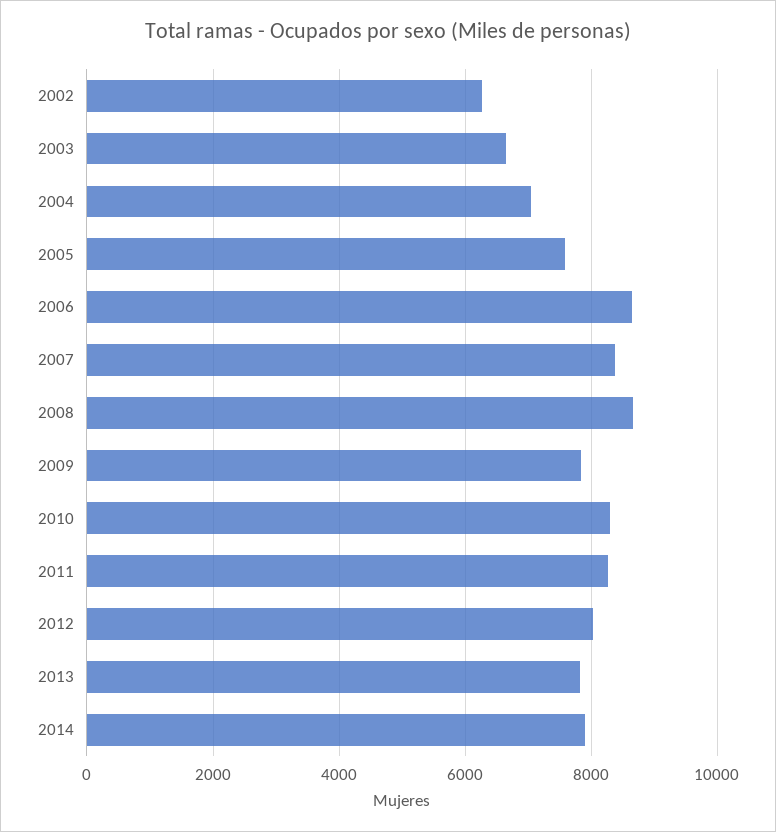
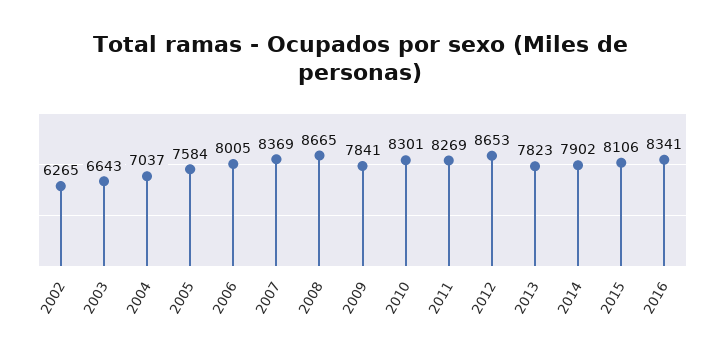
2006: 8600 -> 8005
2012: 8000 -> 8653
2015: none -> 8106
2016: none -> 8341

